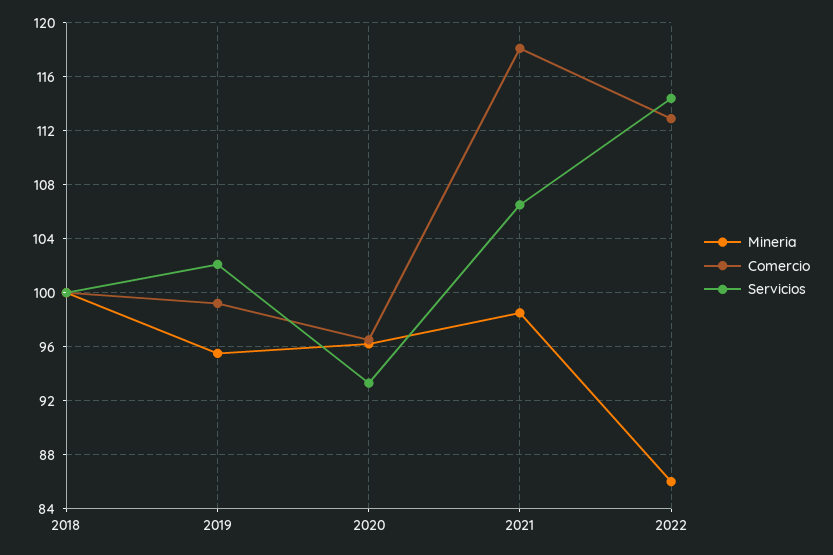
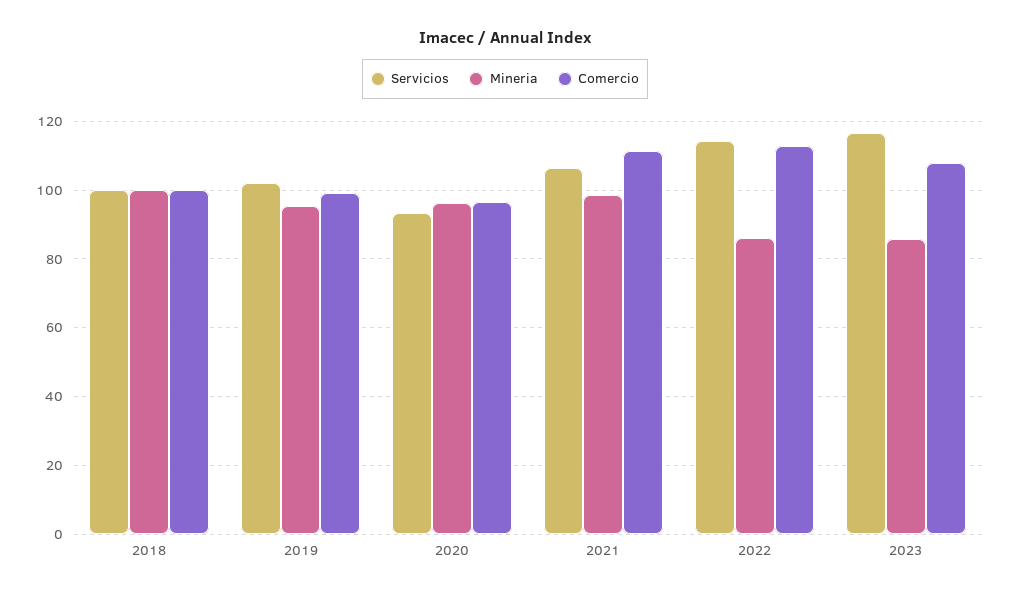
Comercio, 2021: 118 -> 112
Servicios, 2023: none -> 116
Mineria, 2023: none -> 86
Comercio, 2023: none -> 108

